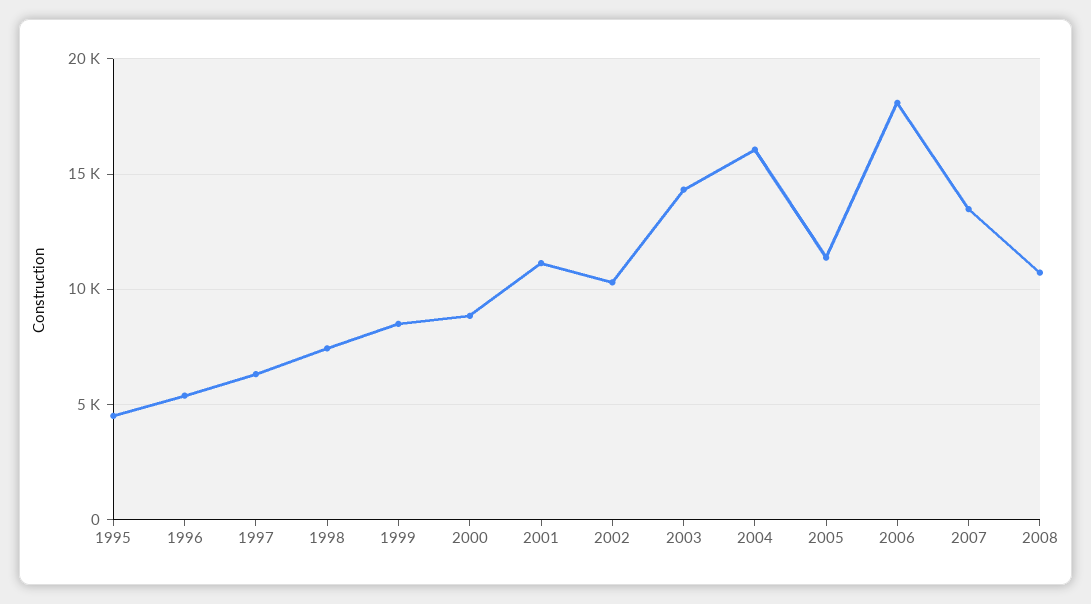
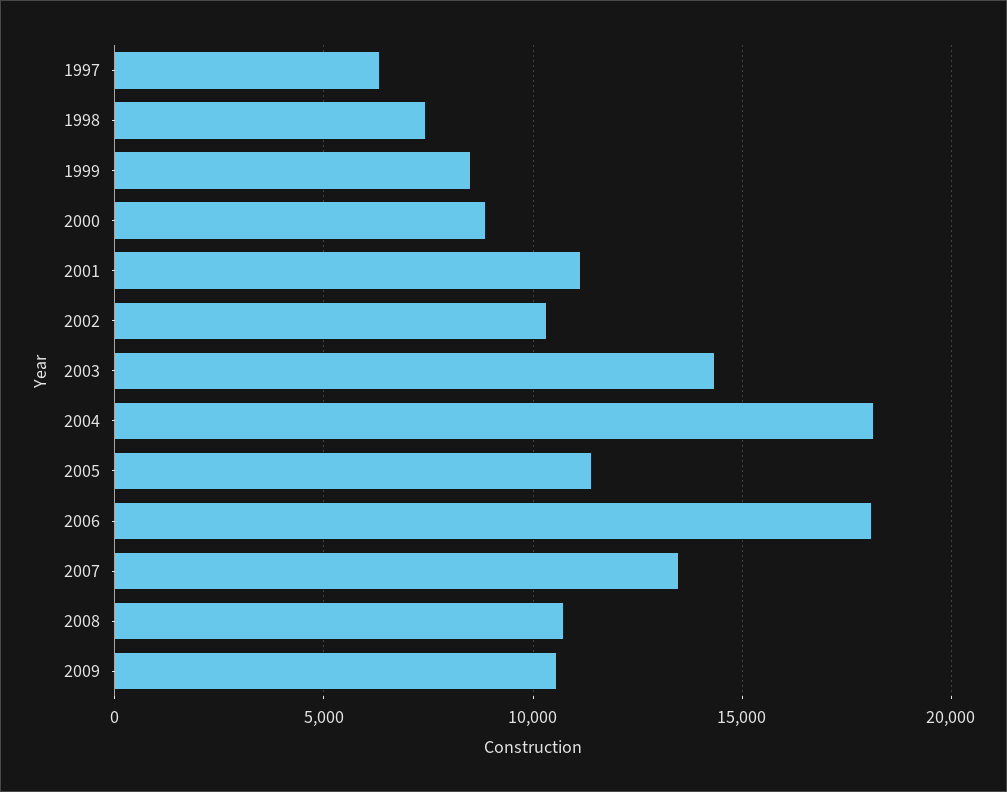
1995: 4500 -> none
1996: 5500 -> none
2004: 16000 -> 18000
2009: none -> 10500

